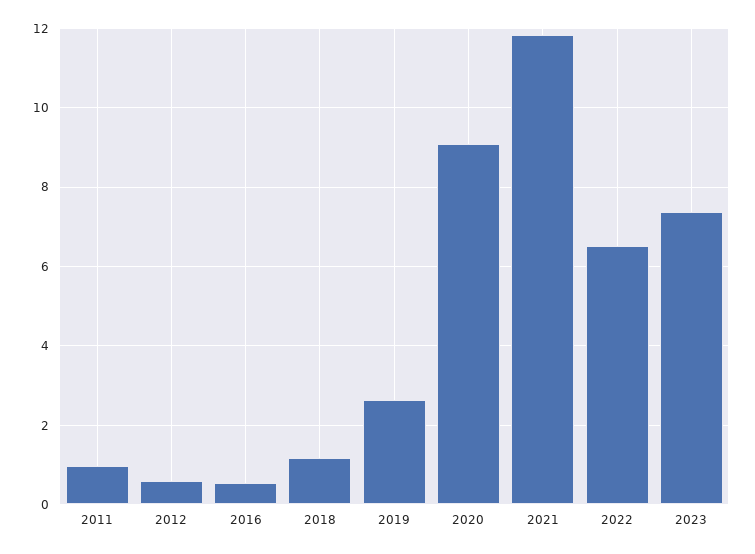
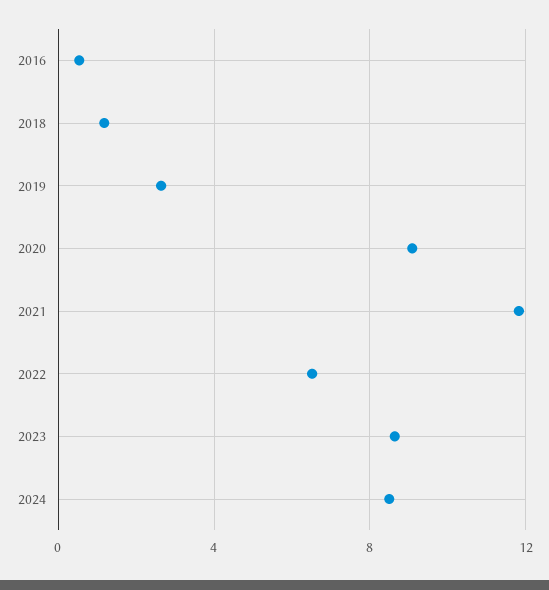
2011: 1 -> none
2012: 0.6 -> none
2023: 7.4 -> 8.5
2024: none -> 8.5

